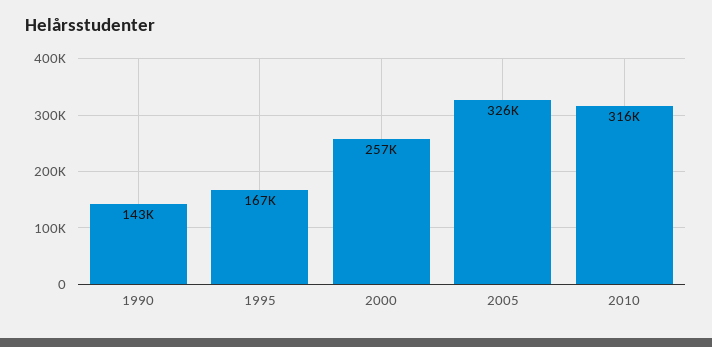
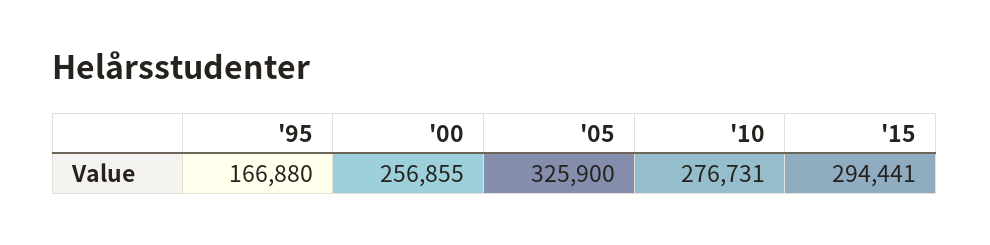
1990: 143000 -> none
2010: 316000 -> 276731
'15: none -> 294441

